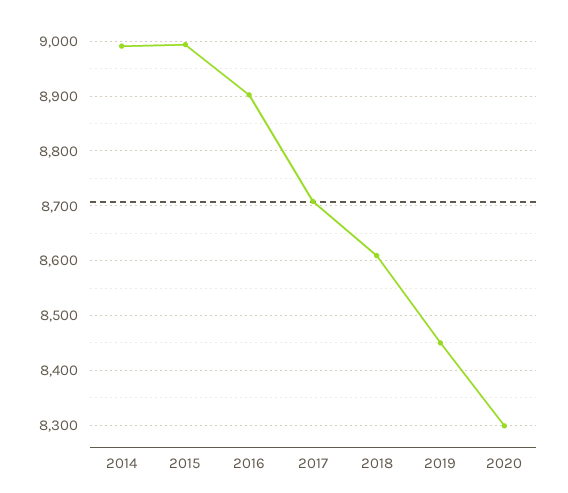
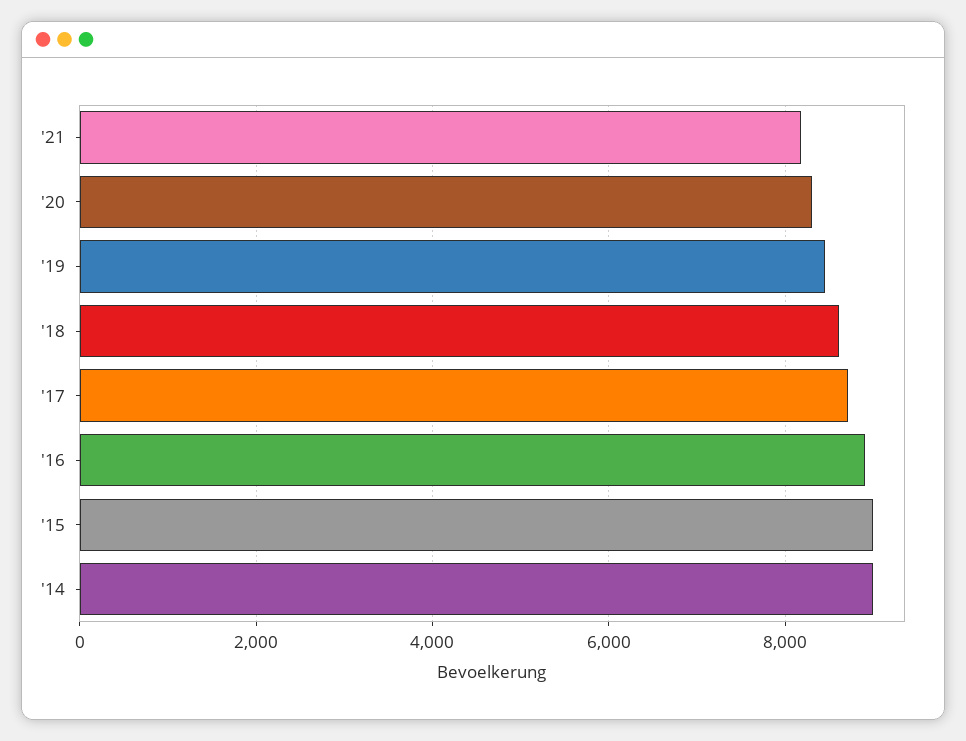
'21: none -> 8200

